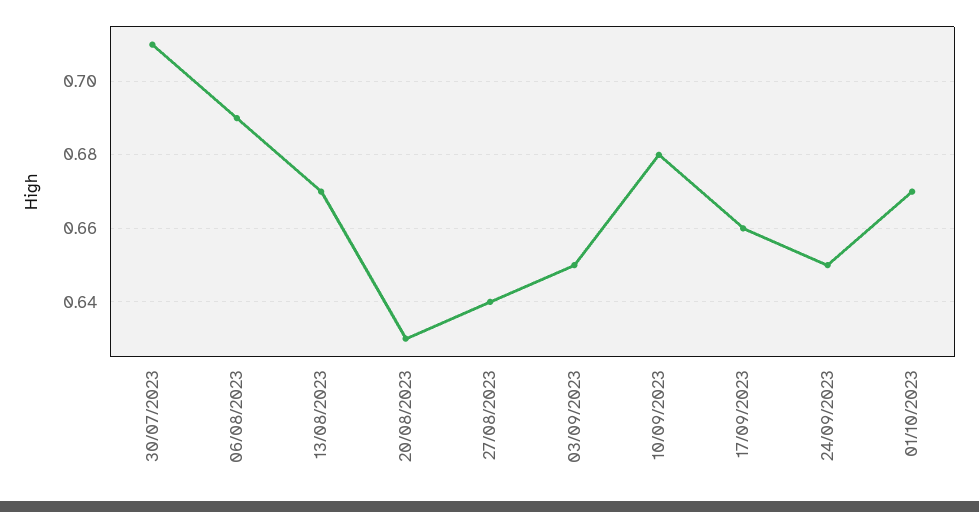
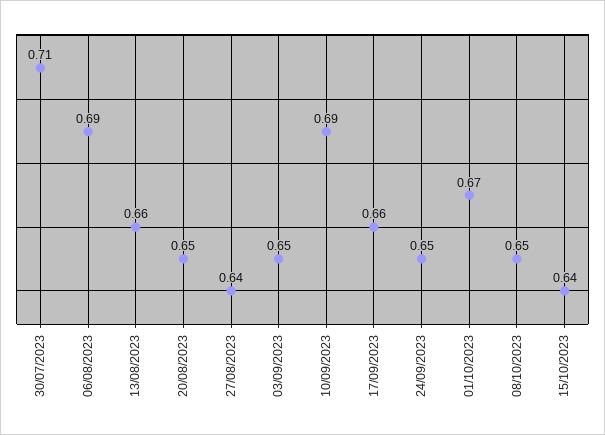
13/08/2023: 0.67 -> 0.66
20/08/2023: 0.63 -> 0.65
10/09/2023: 0.68 -> 0.69
08/10/2023: none -> 0.65
15/10/2023: none -> 0.64

